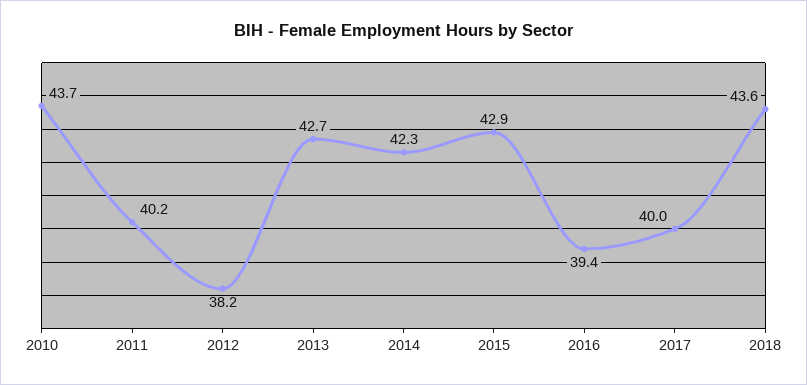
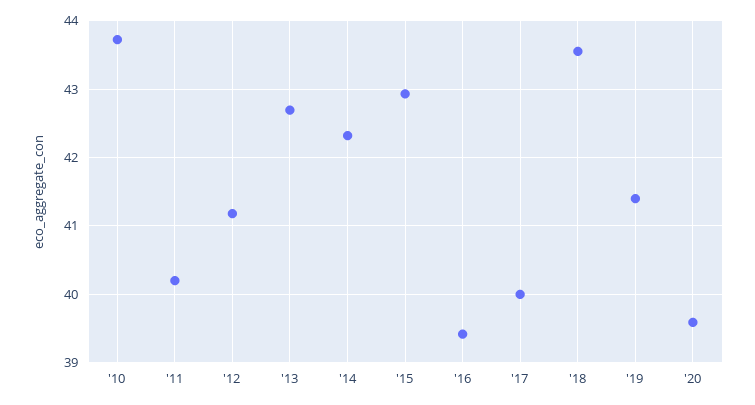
2012: 38.2 -> 41.2
'19: none -> 41.4
'20: none -> 39.6

